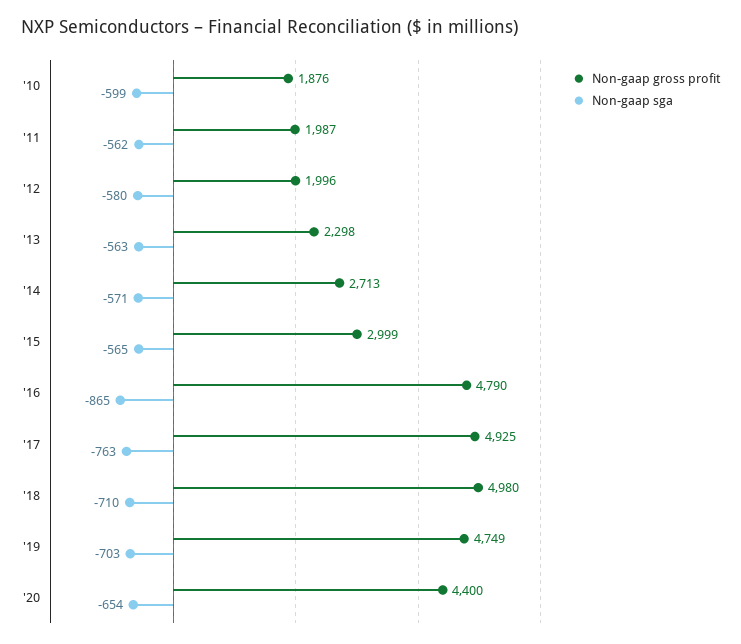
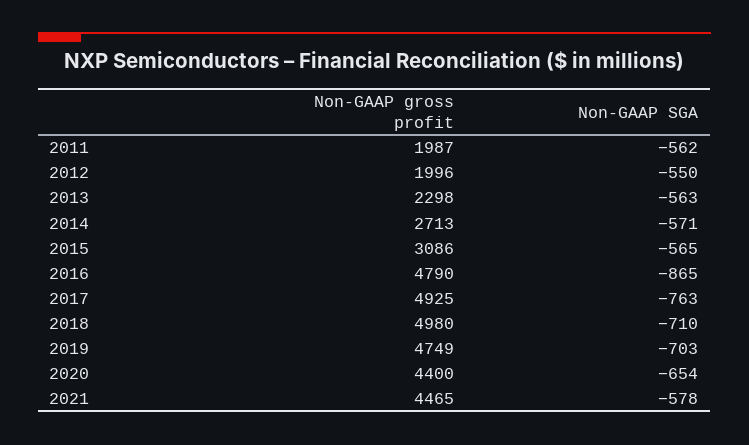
Non-gaap gross profit, '10: 1876 -> none
Non-gaap sga, '10: -599 -> none
Non-gaap sga, '12: -580 -> -550
Non-gaap gross profit, '15: 2999 -> 3086
Non-gaap gross profit, 2021: none -> 4465
Non-gaap sga, 2021: none -> -578

